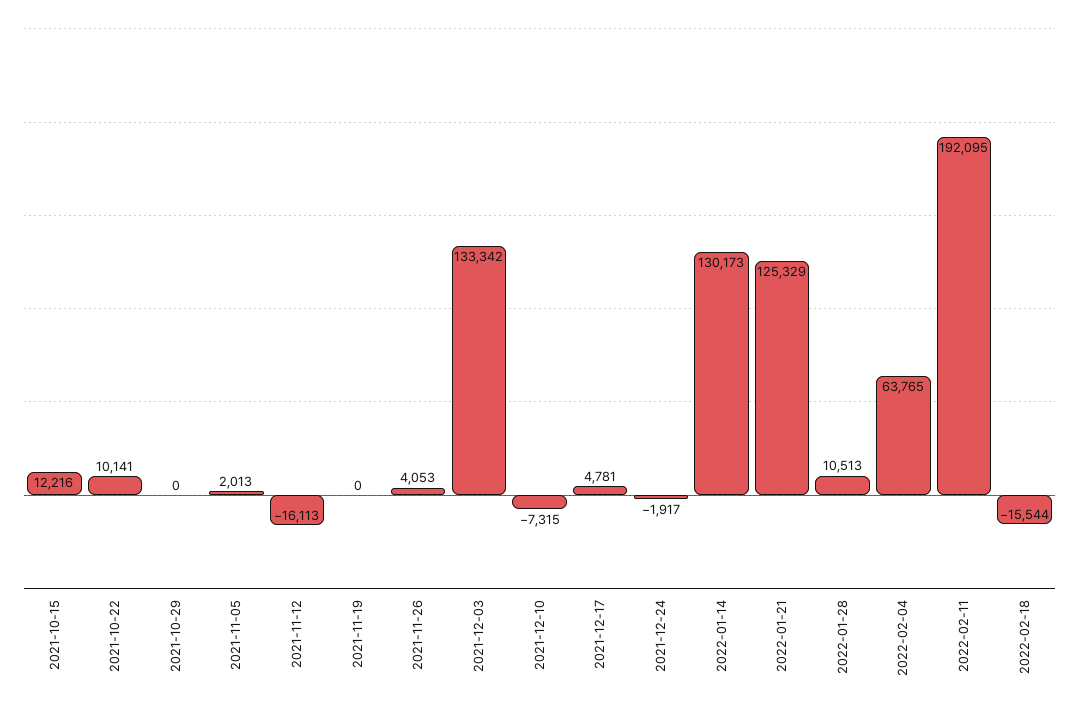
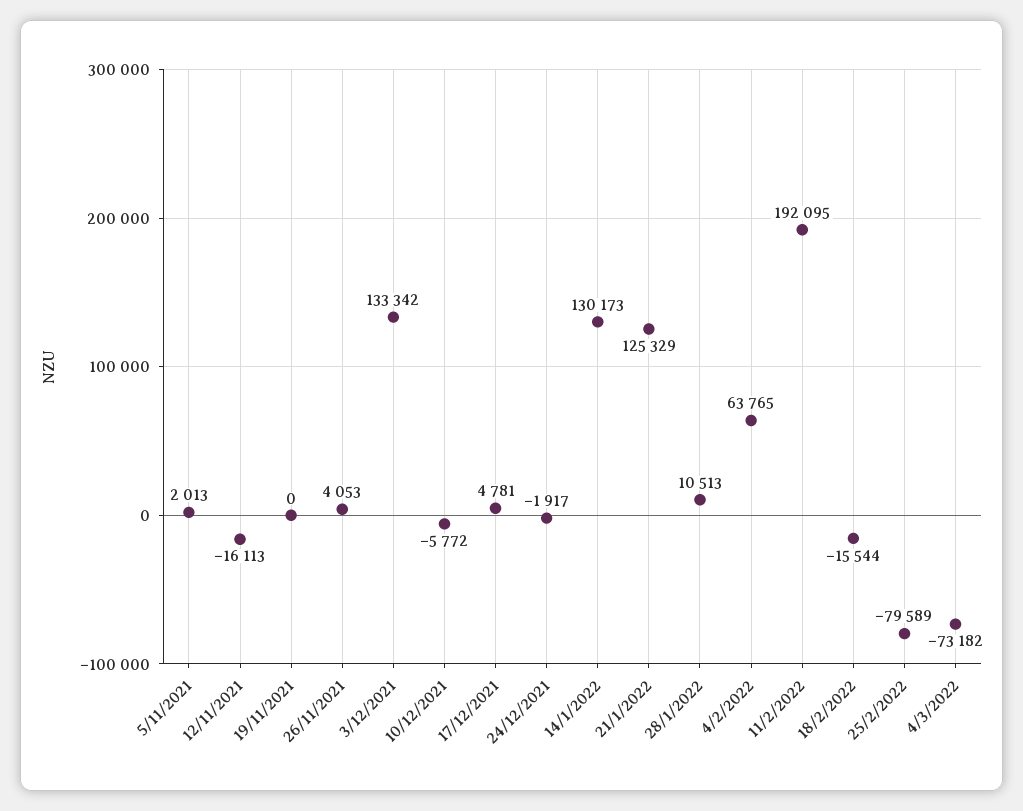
2021-10-15: 12216 -> none
2021-10-22: 10141 -> none
2021-10-29: 0 -> none
2021-12-10: -7315 -> -5772
25/2/2022: none -> -79589
4/3/2022: none -> -73182

